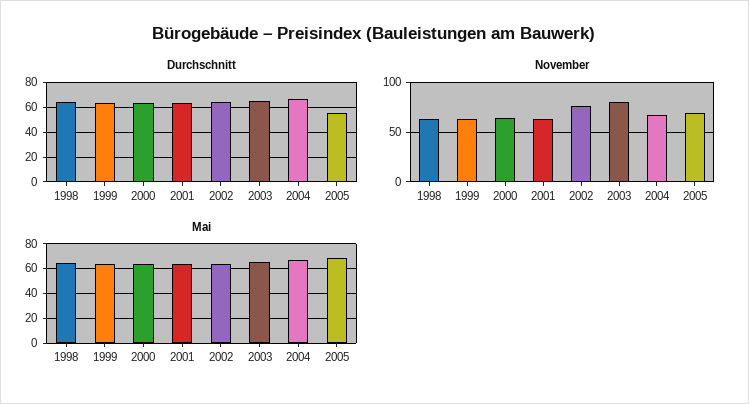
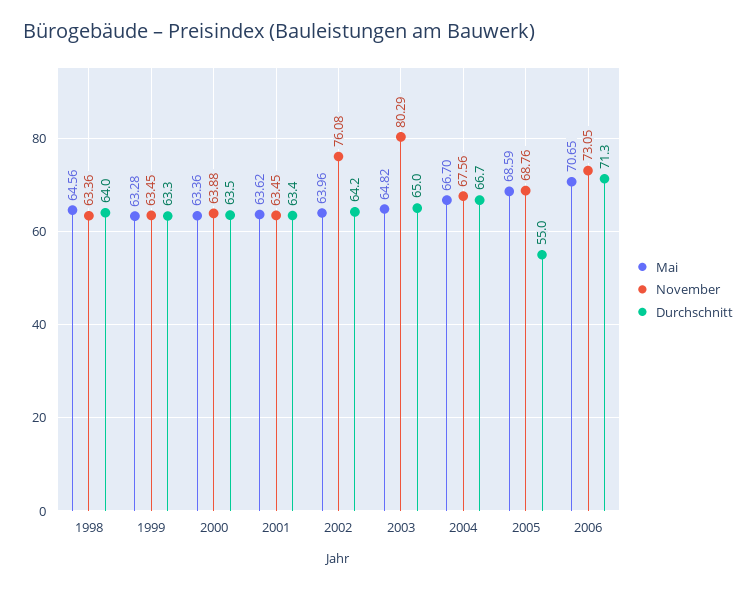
Mai, 2006: none -> 70.65
November, 2006: none -> 73.05
Durchschnitt, 2006: none -> 71.3

